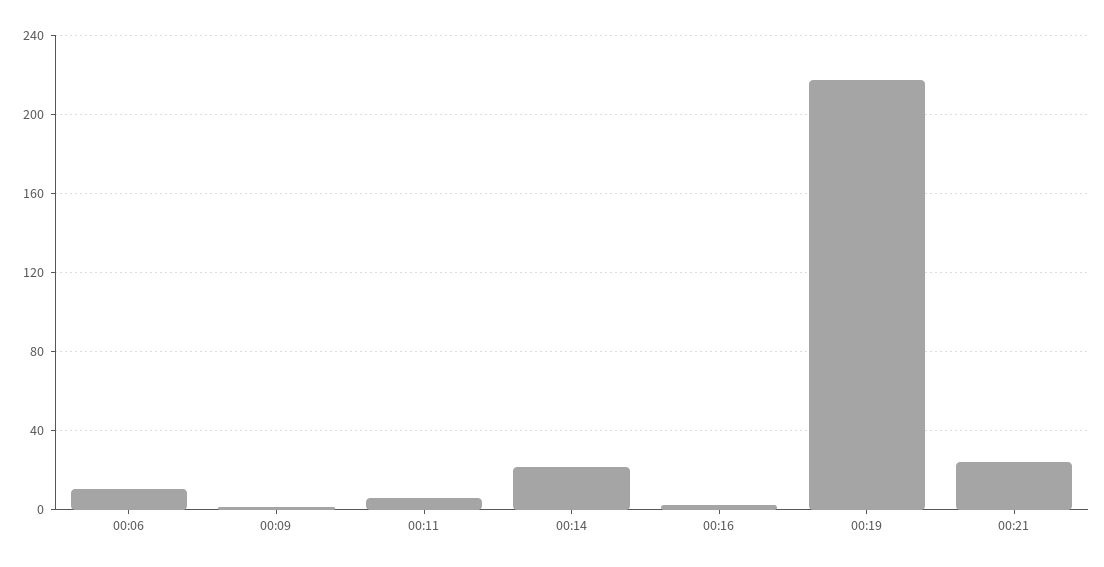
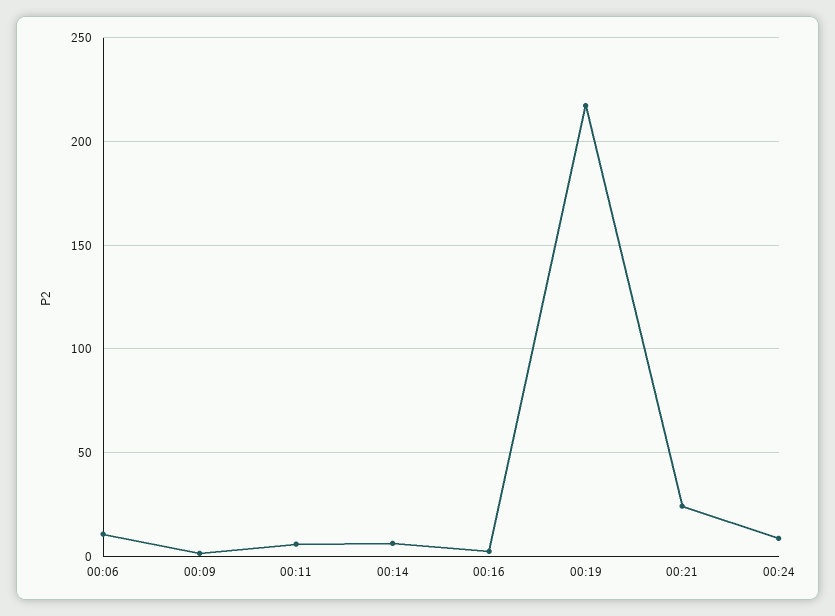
00:14: 20 -> 5
00:24: none -> 10

